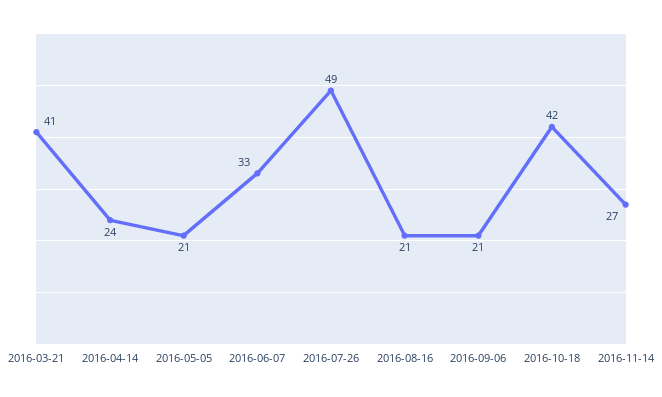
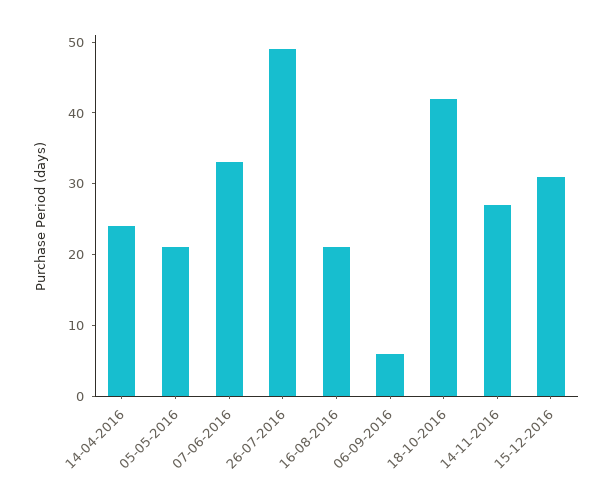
2016-03-21: 41 -> none
2016-09-06: 21 -> 5
15-12-2016: none -> 30

